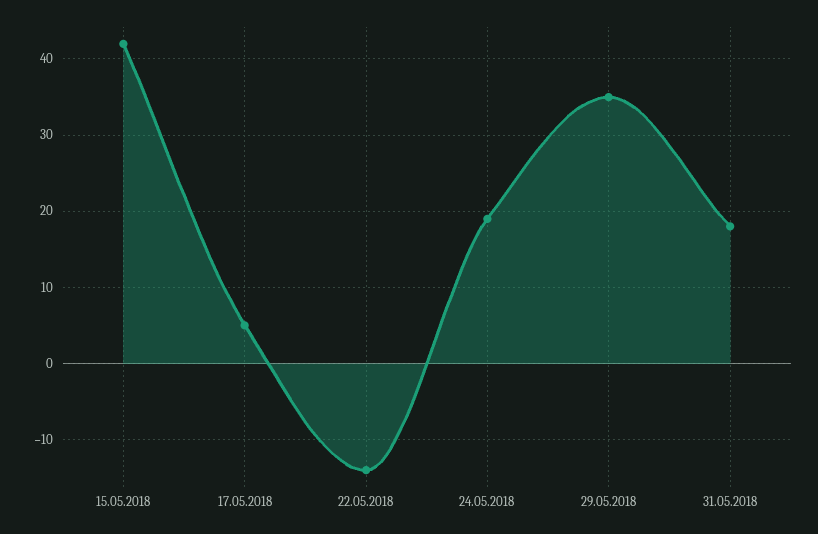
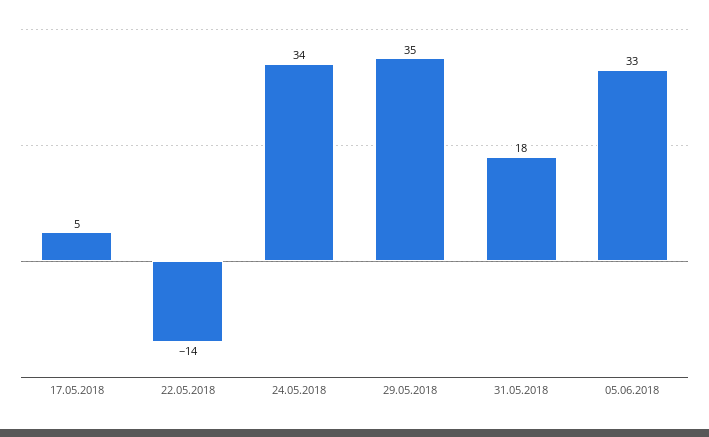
15.05.2018: 42 -> none
24.05.2018: 19 -> 34
05.06.2018: none -> 33

